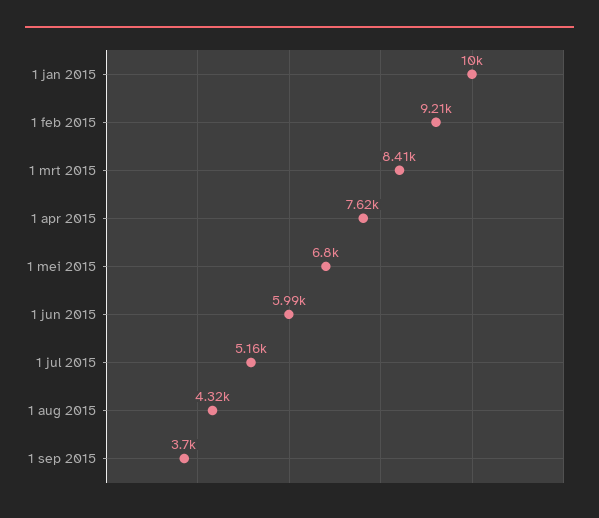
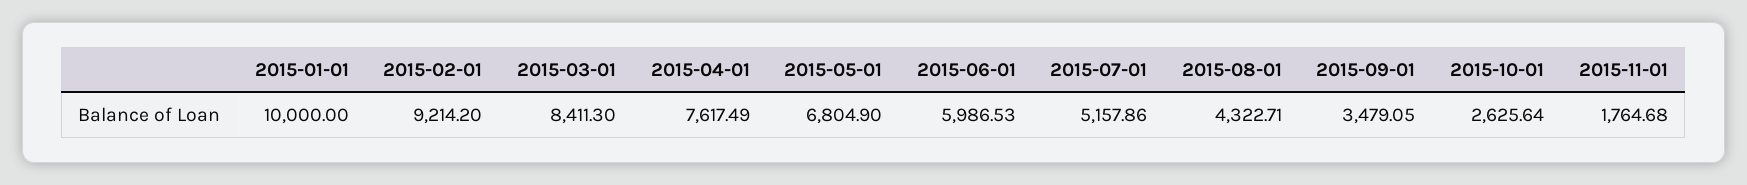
1 sep 2015: 3700 -> 3479.05
2015-10-01: none -> 2625.64
2015-11-01: none -> 1764.68

